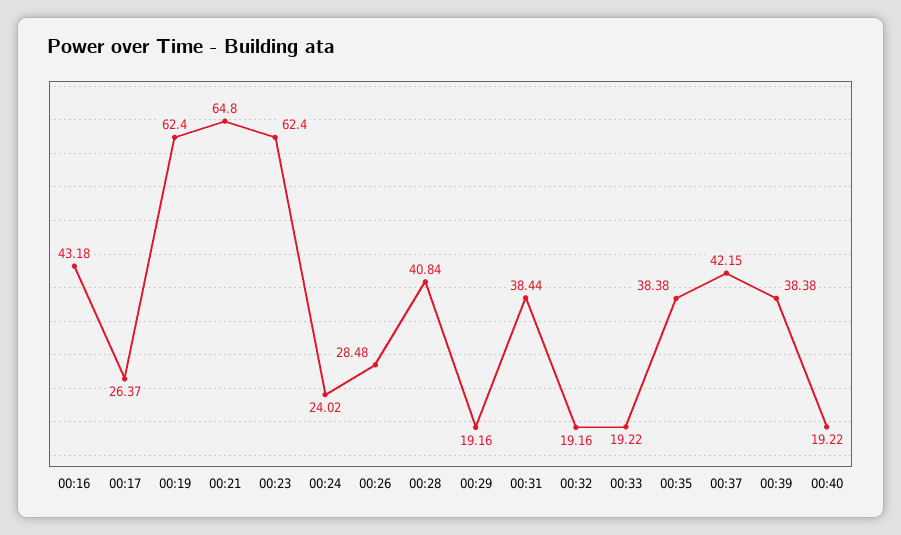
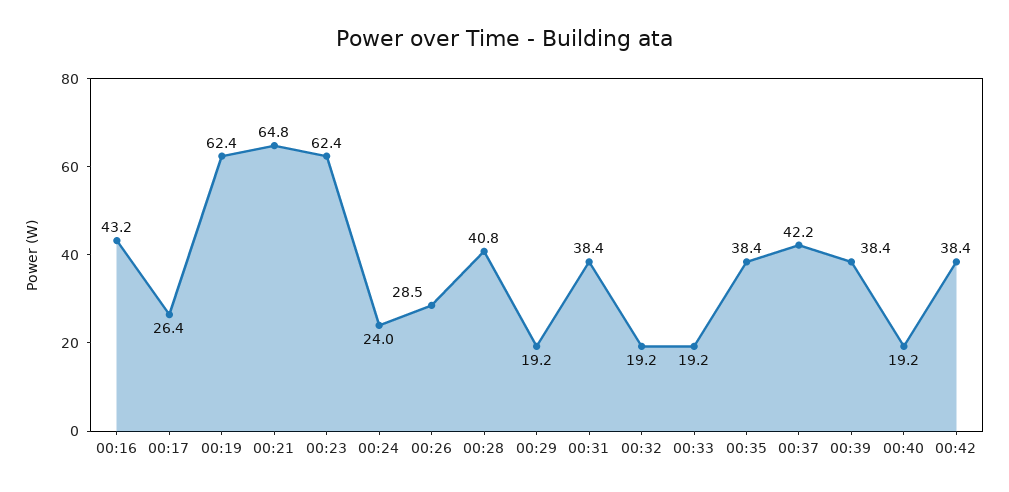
00:42: none -> 38.4

